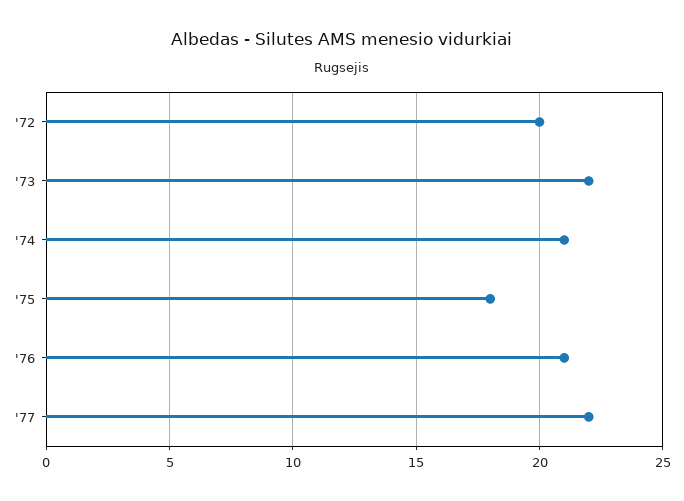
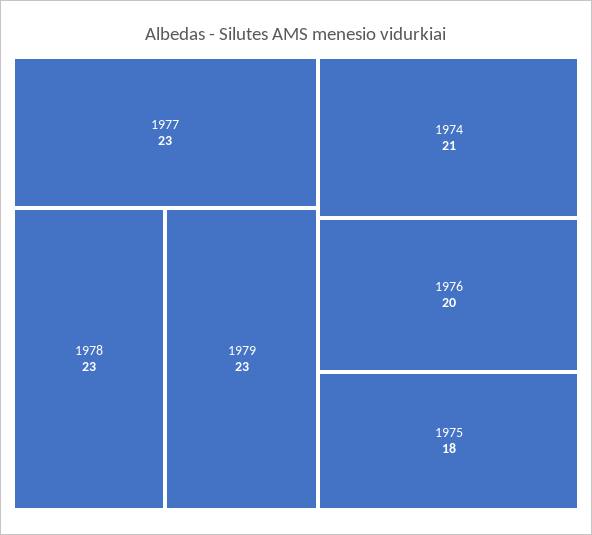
'72: 20 -> none
'73: 22 -> none
'76: 21 -> 20
'77: 22 -> 23
1978: none -> 23
1979: none -> 23

